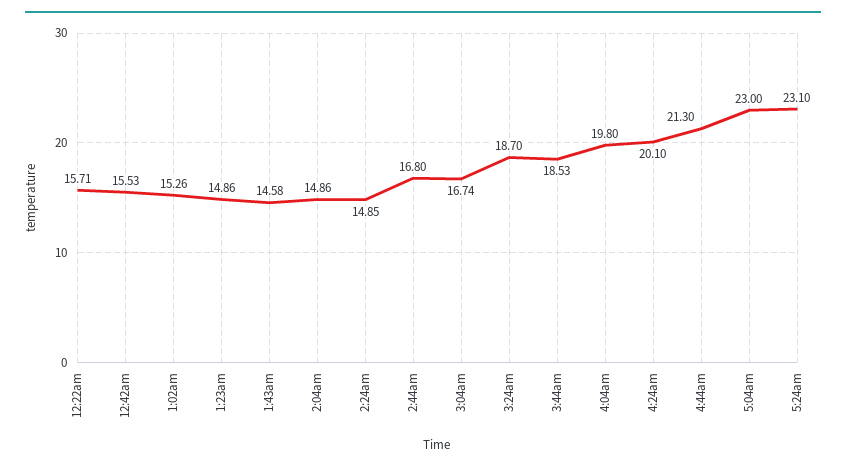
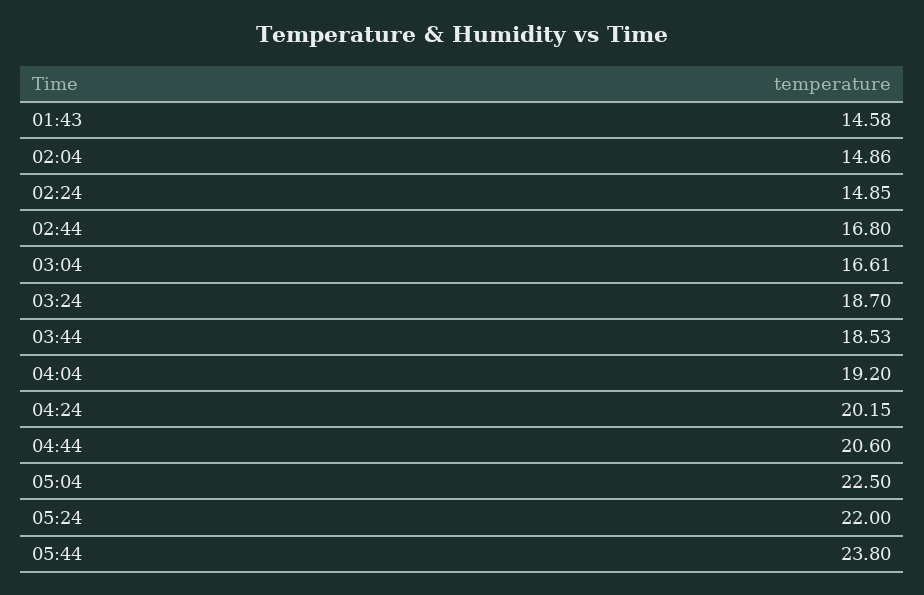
12:22am: 15.71 -> none
12:42am: 15.53 -> none
1:02am: 15.26 -> none
1:23am: 14.86 -> none
3:04am: 16.74 -> 16.61
4:04am: 19.8 -> 19.2
4:24am: 20.1 -> 20.15
4:44am: 21.3 -> 20.6
5:04am: 23 -> 22.5
5:24am: 23.1 -> 22
05:44: none -> 23.8

